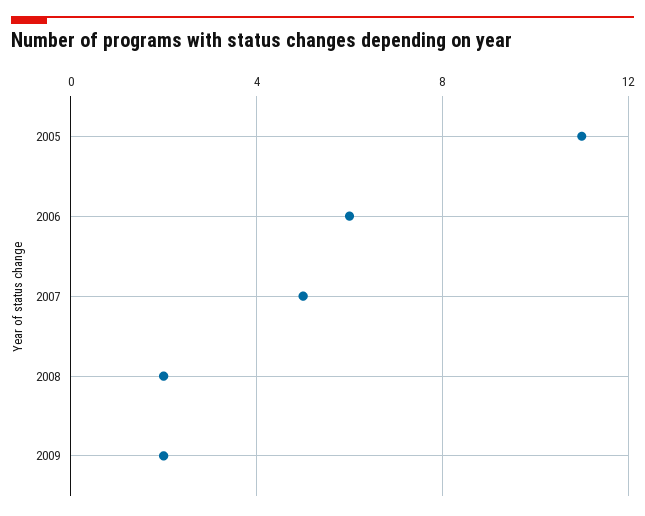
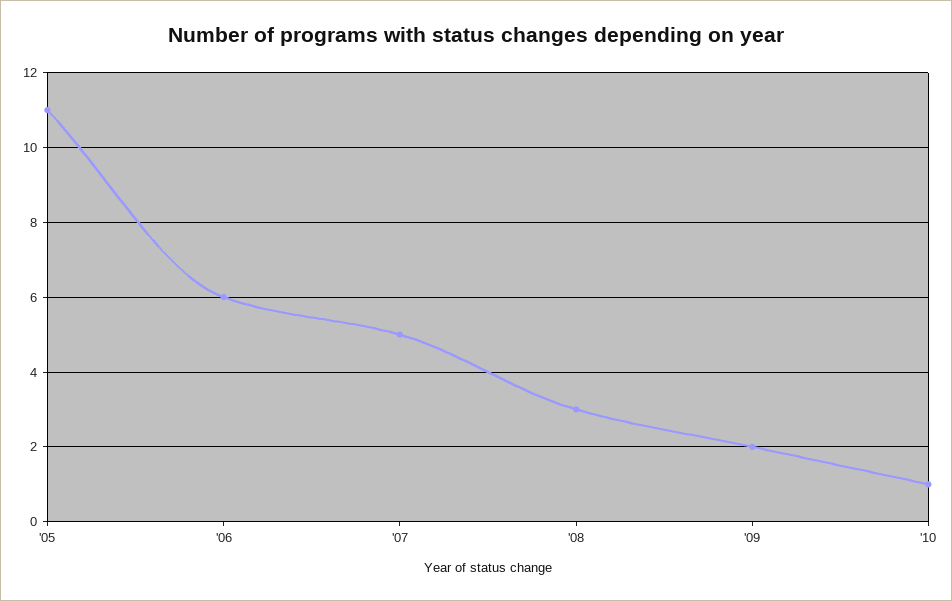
2008: 2 -> 3
'10: none -> 1

